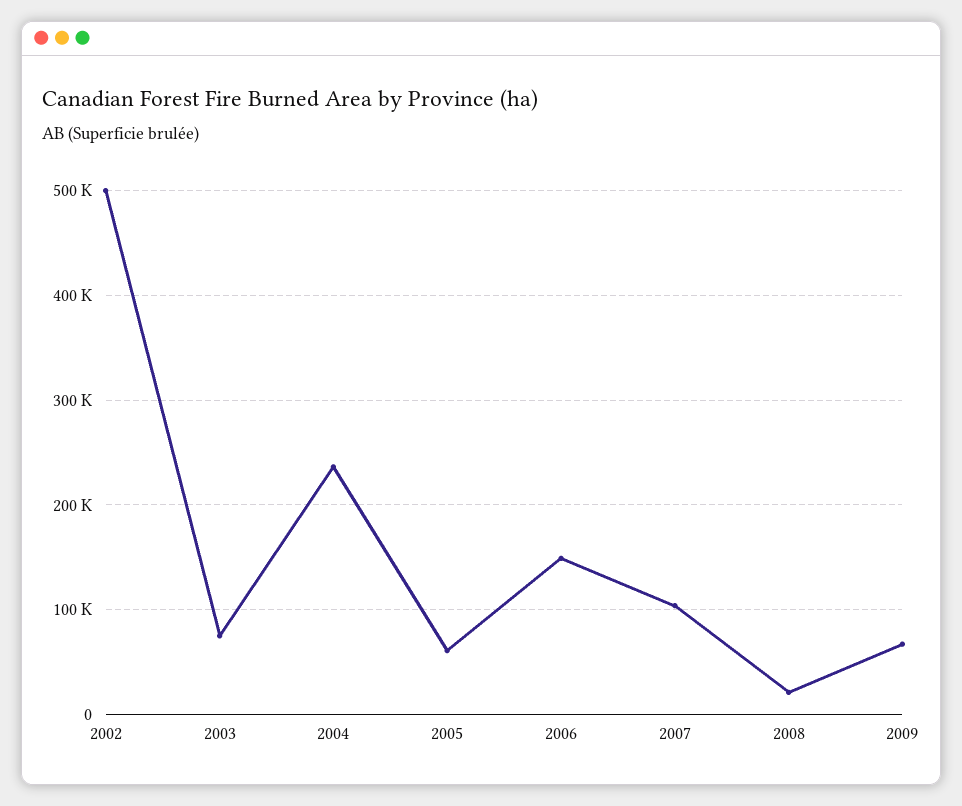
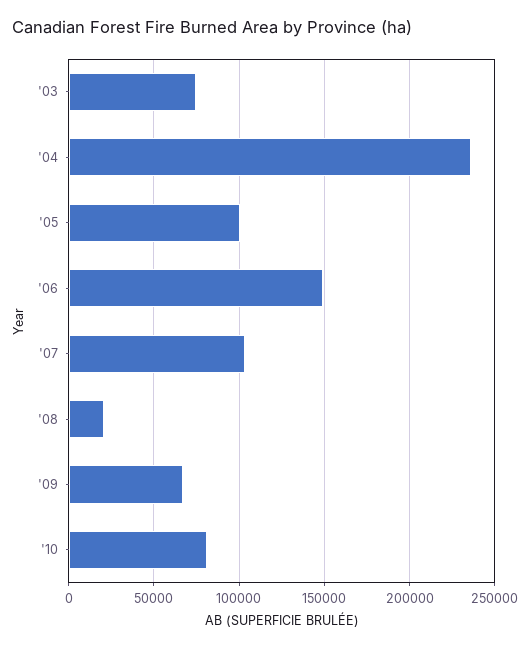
2002: 500000 -> none
2005: 60000 -> 100000
'10: none -> 80000

